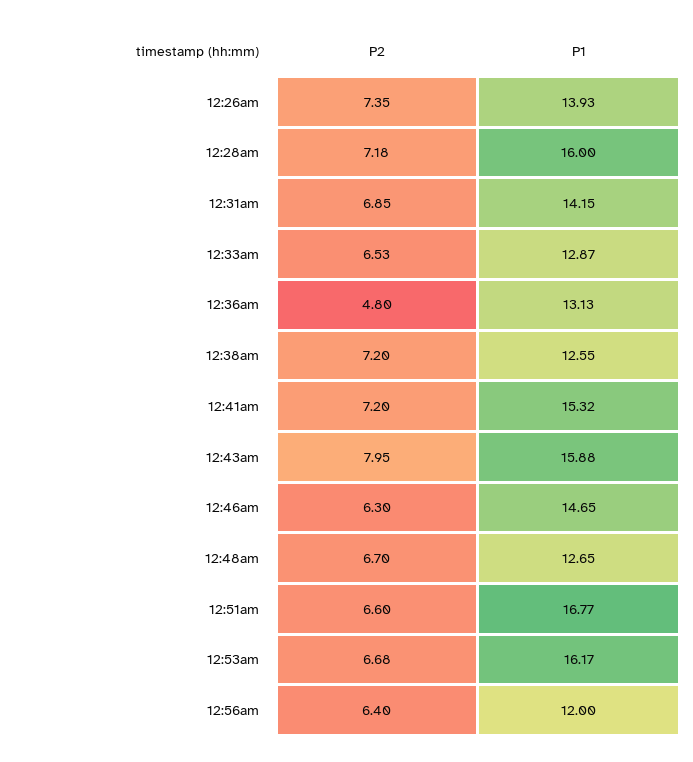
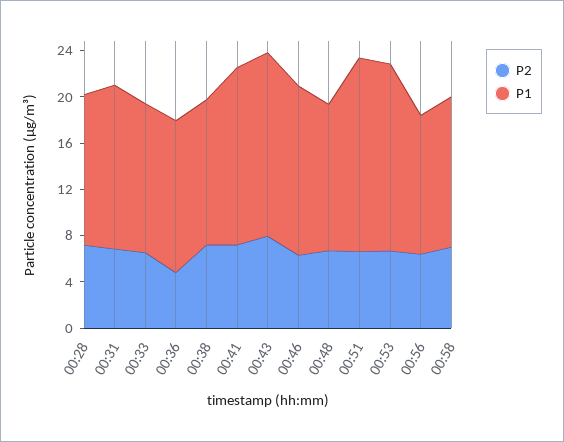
P2, 12:26am: 7.35 -> none
P1, 12:26am: 13.93 -> none
P1, 12:28am: 16 -> 13
P2, 00:58: none -> 7
P1, 00:58: none -> 13

